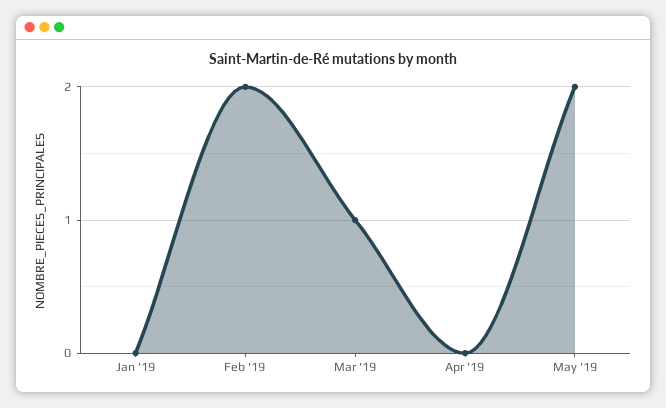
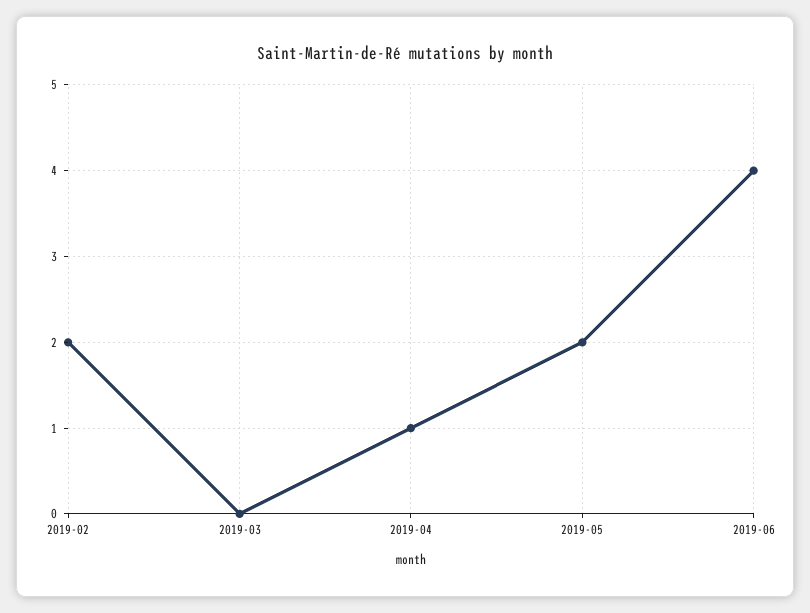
Jan '19: 0 -> none
Mar '19: 1 -> 0
Apr '19: 0 -> 1
2019-06: none -> 4

